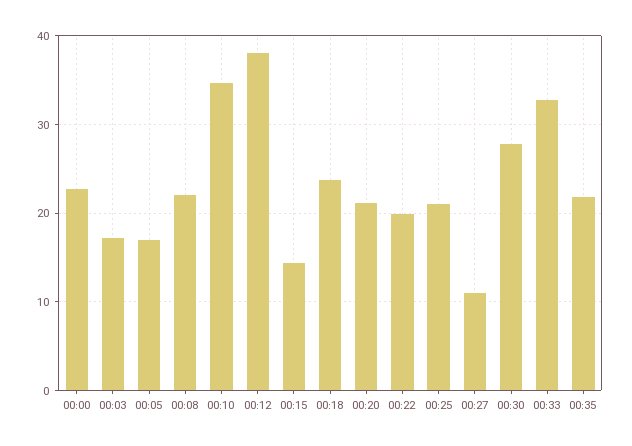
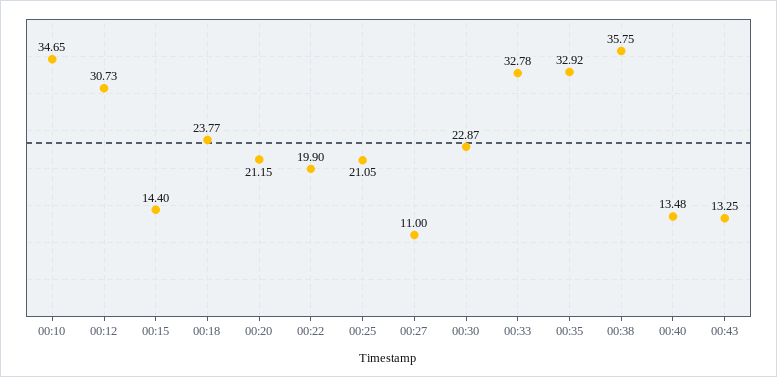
00:00: 23 -> none
00:03: 17 -> none
00:05: 17 -> none
00:08: 22 -> none
00:12: 38 -> 30.73
00:30: 28 -> 22.87
00:35: 22 -> 32.92
00:38: none -> 35.75
00:40: none -> 13.48
00:43: none -> 13.25

